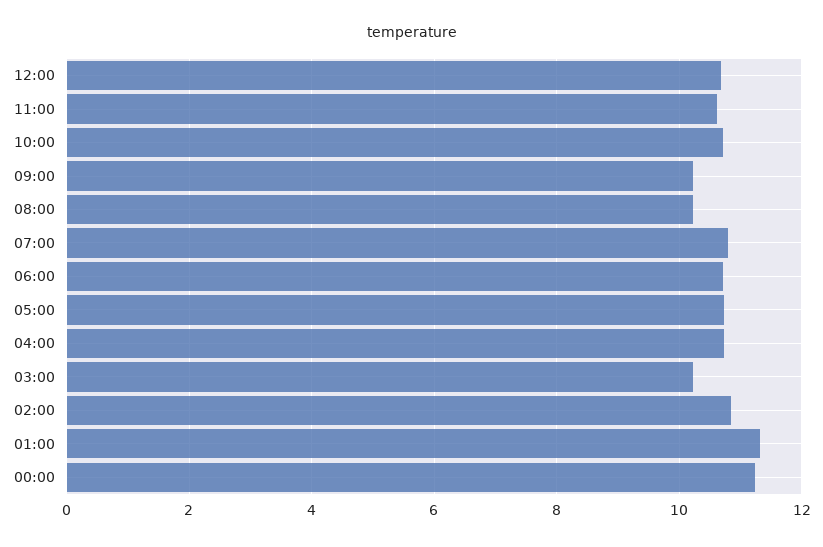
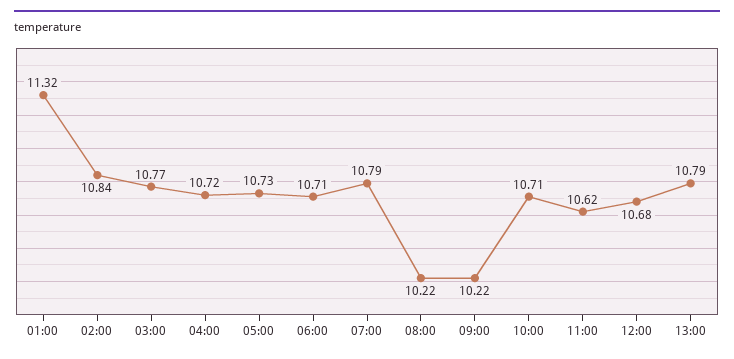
03:00: 10.2 -> 10.77
00:00: 11.2 -> none
13:00: none -> 10.79

